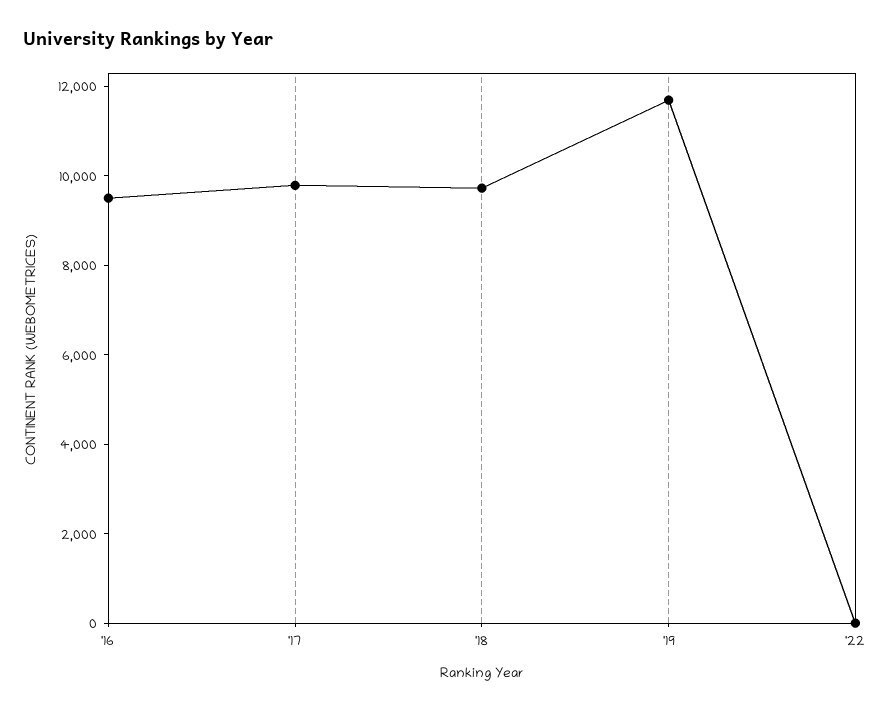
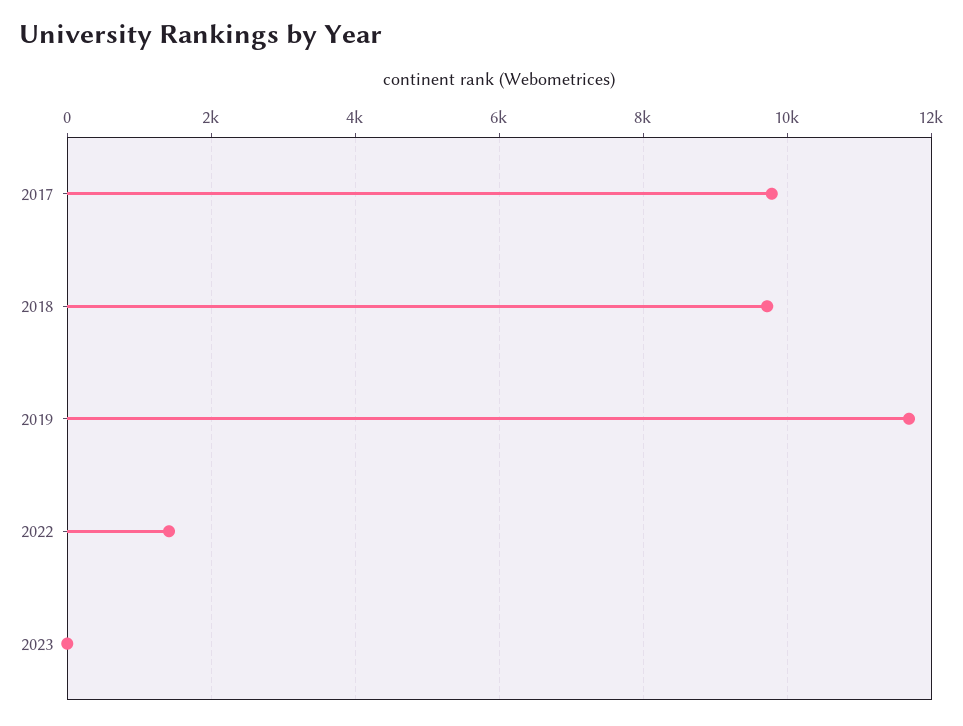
'16: 9500 -> none
'22: 0 -> 1400
2023: none -> 0

